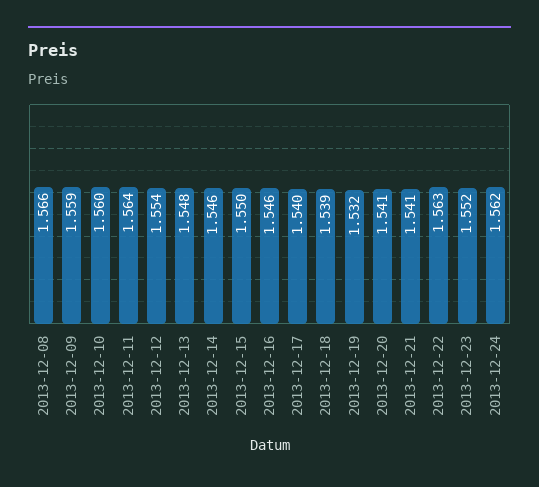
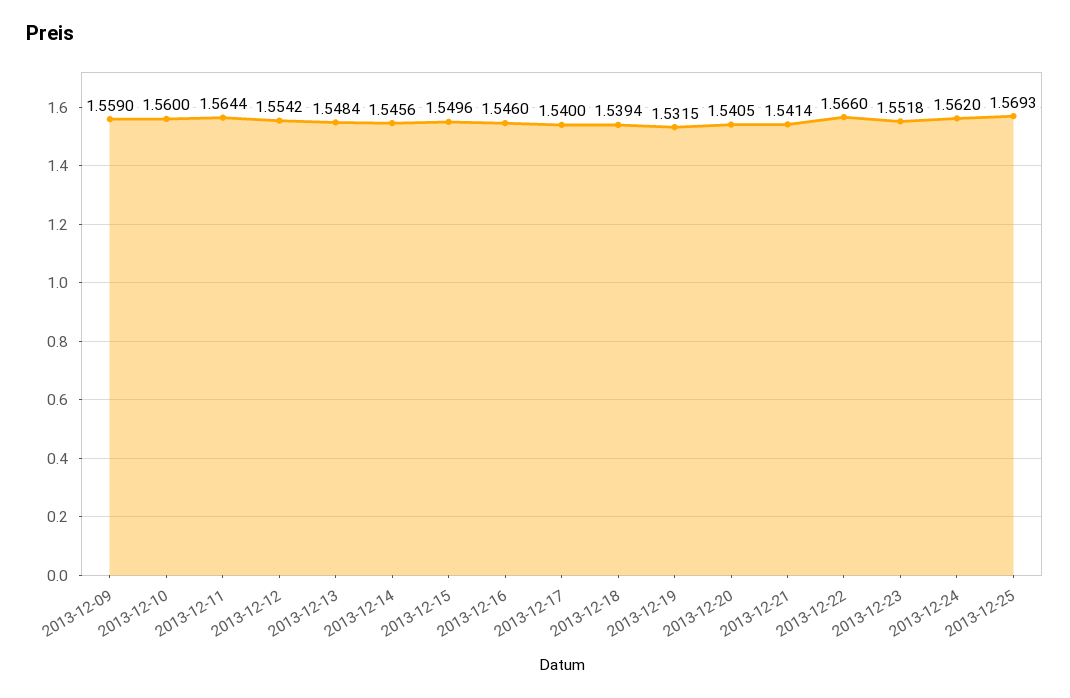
2013-12-08: 1.566 -> none
2013-12-22: 1.563 -> 1.566
2013-12-25: none -> 1.5693

